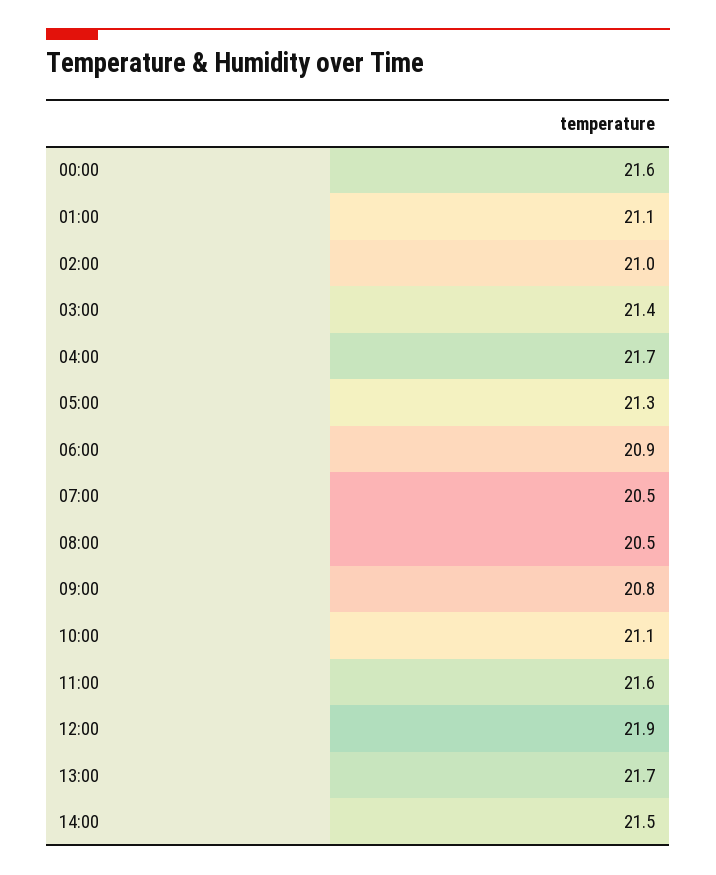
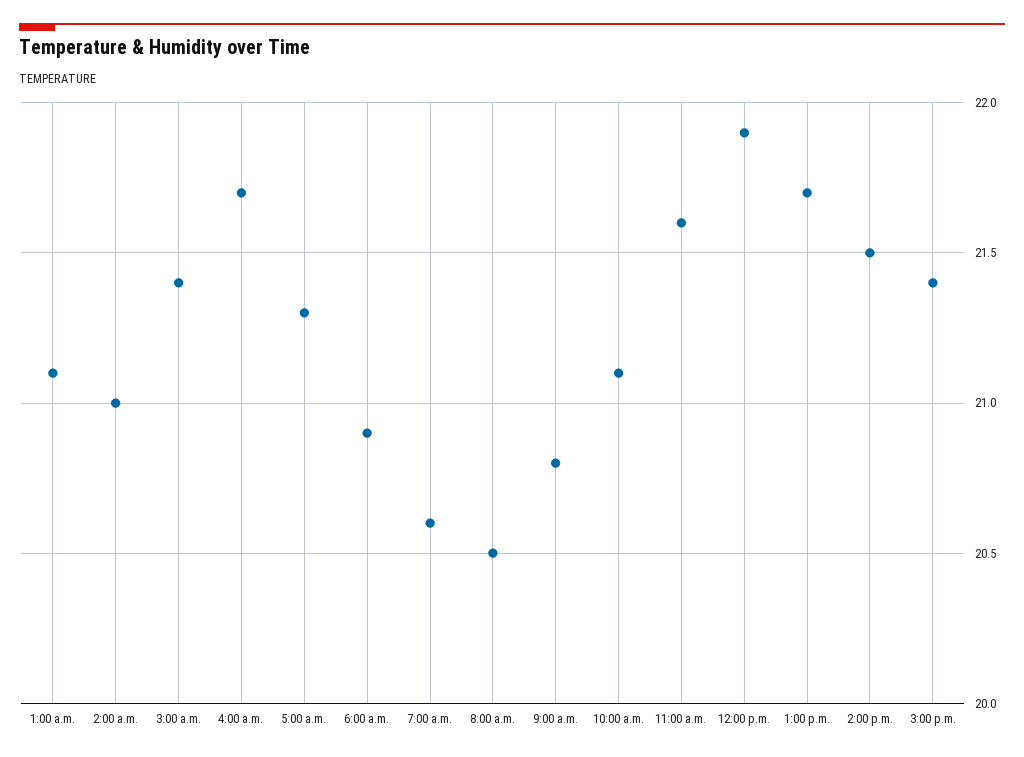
00:00: 21.6 -> none
07:00: 20.5 -> 20.6
3:00 p.m.: none -> 21.4

